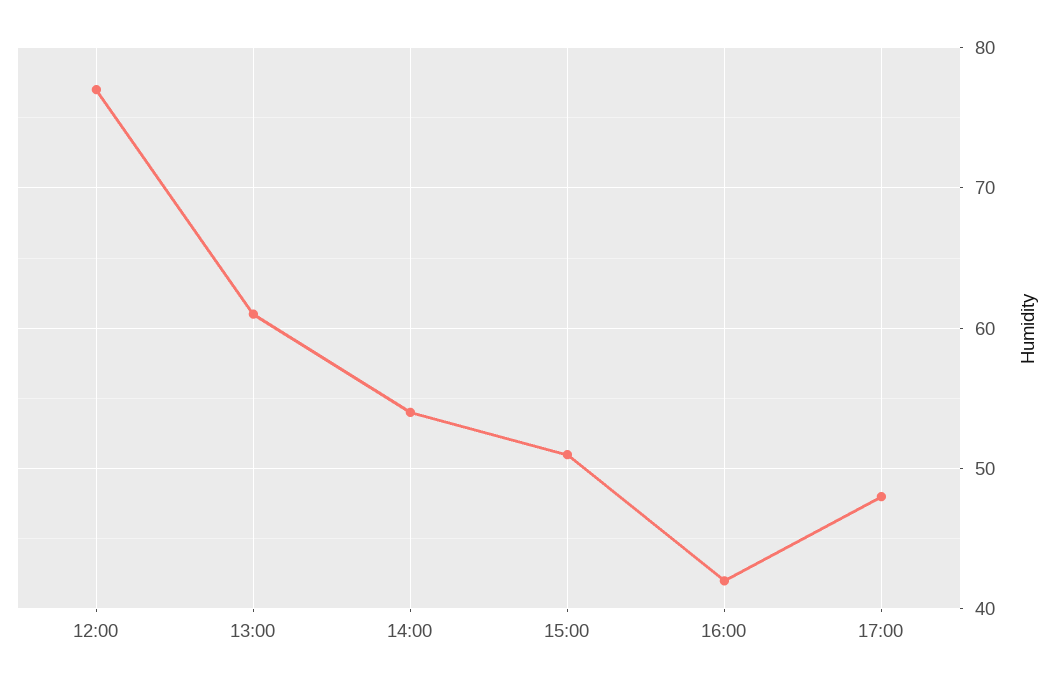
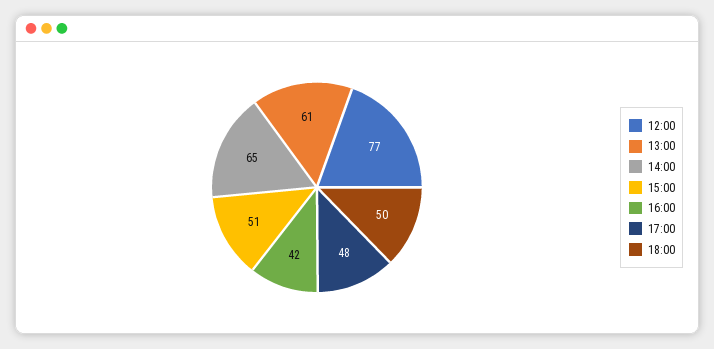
14:00: 54 -> 65
18:00: none -> 50

